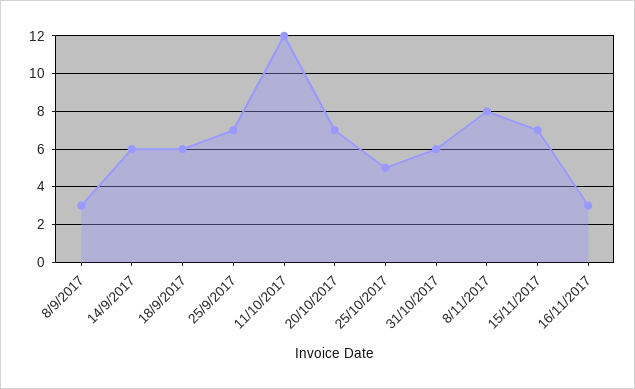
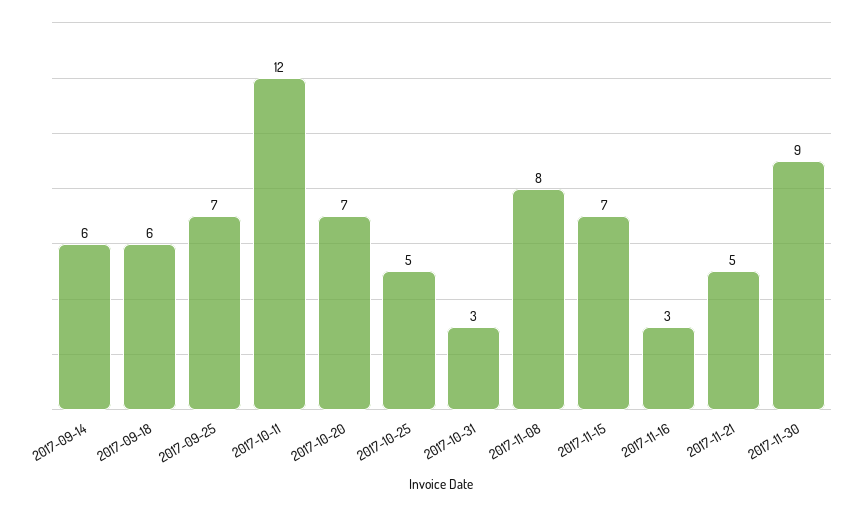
8/9/2017: 3 -> none
31/10/2017: 6 -> 3
2017-11-21: none -> 5
2017-11-30: none -> 9

